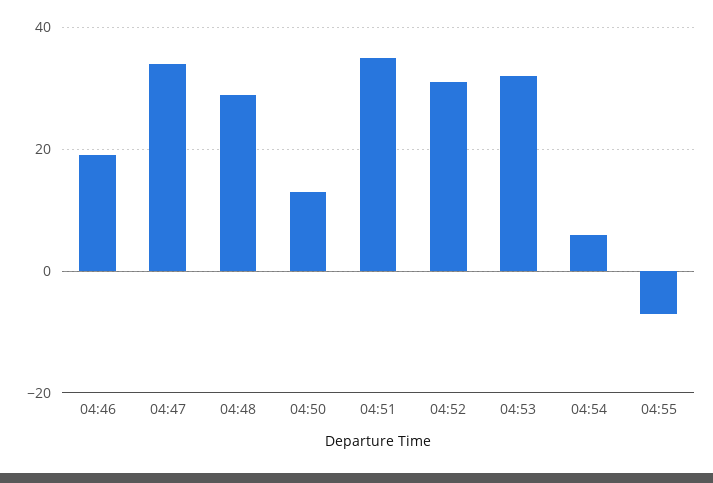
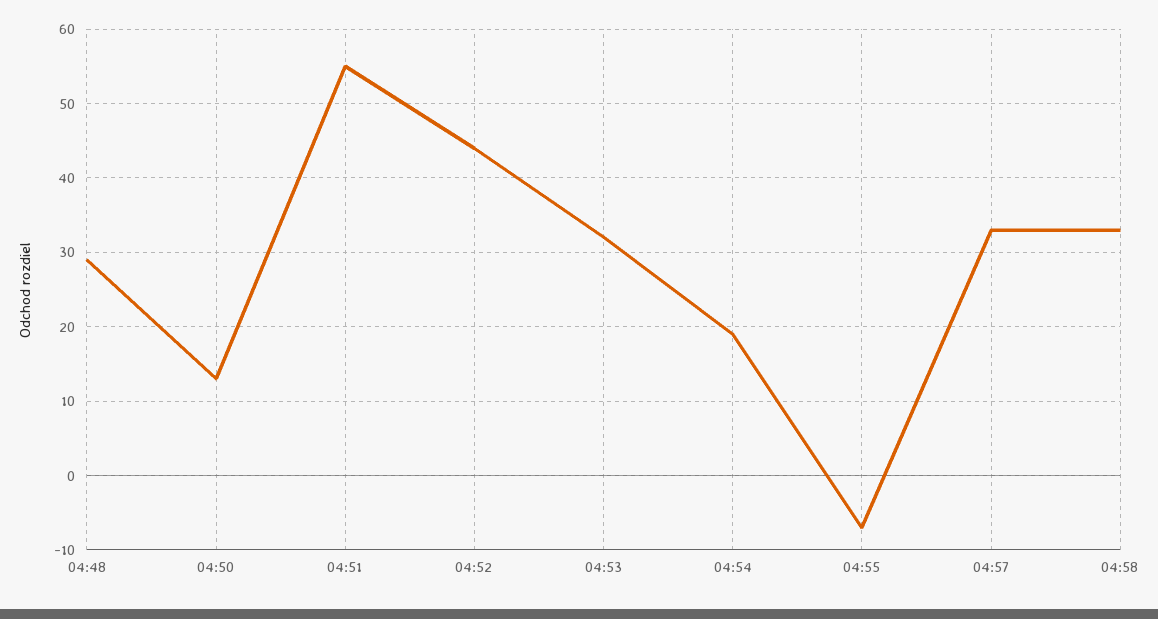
04:46: 20 -> none
04:47: 35 -> none
04:51: 35 -> 55
04:52: 30 -> 44
04:54: 5 -> 19
04:57: none -> 33
04:58: none -> 33

